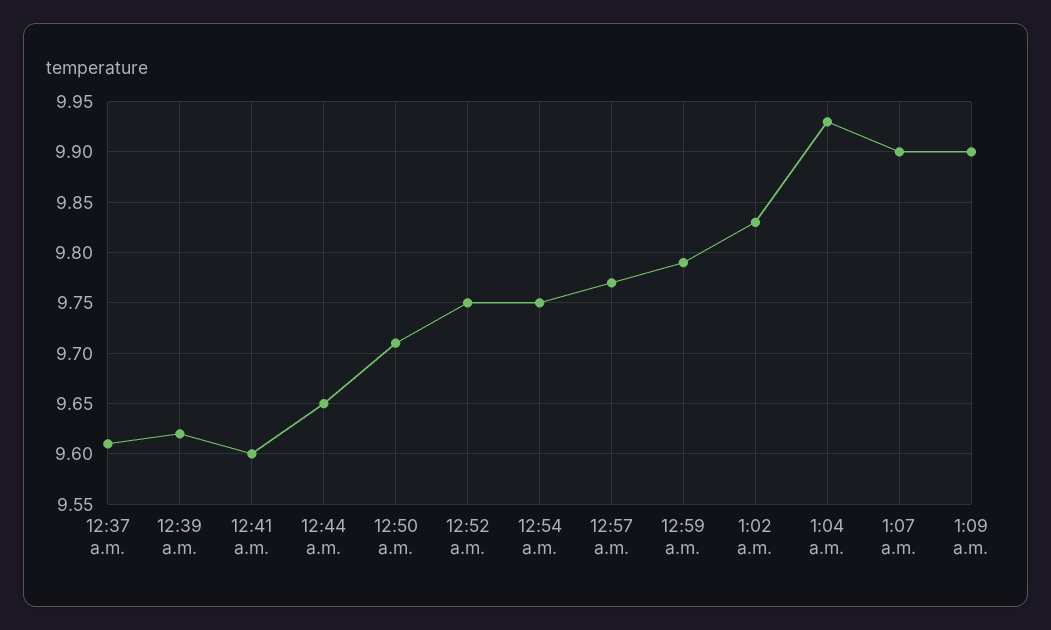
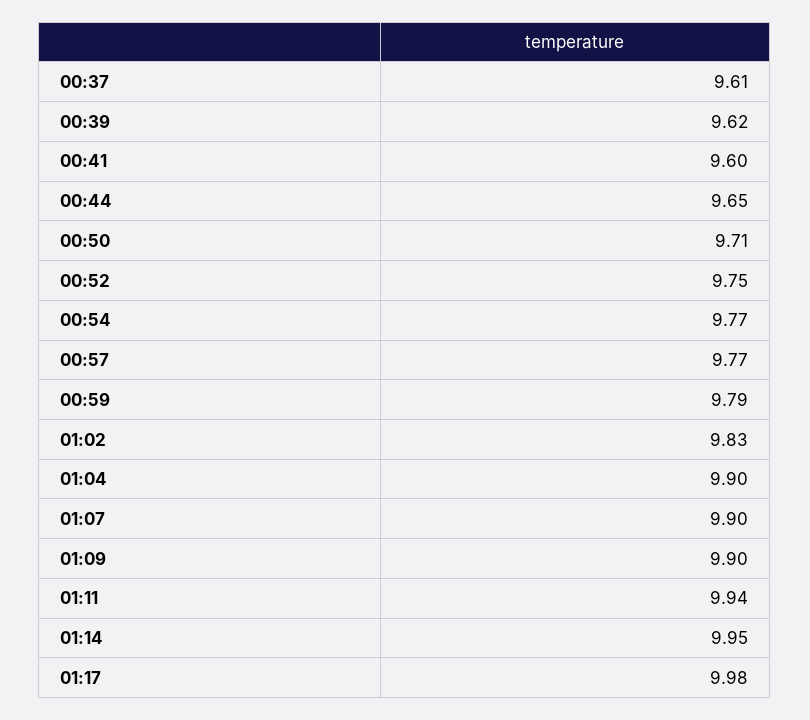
12:54 a.m.: 9.75 -> 9.77
1:04 a.m.: 9.93 -> 9.9
01:11: none -> 9.94
01:14: none -> 9.95
01:17: none -> 9.98

